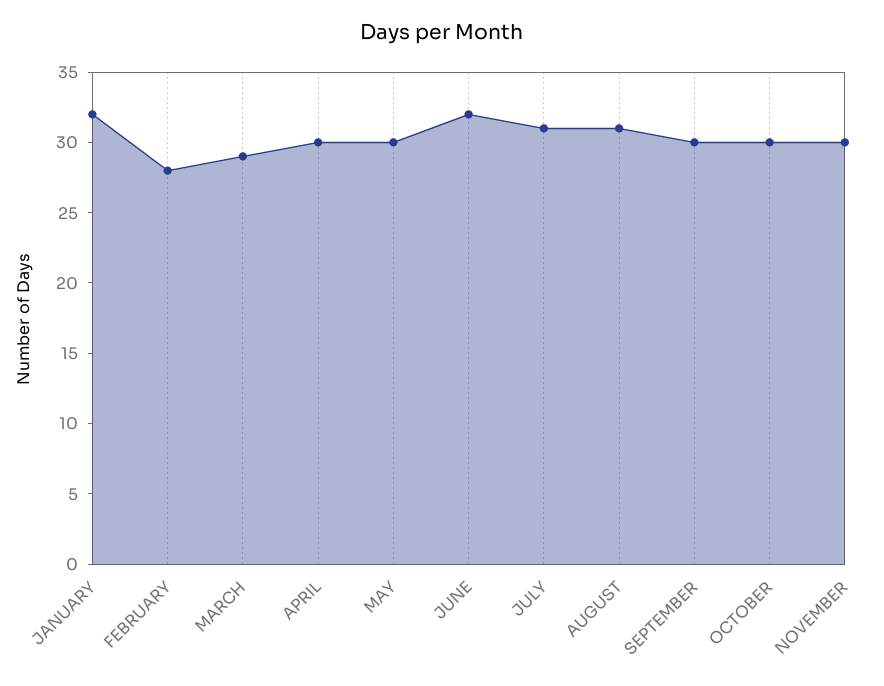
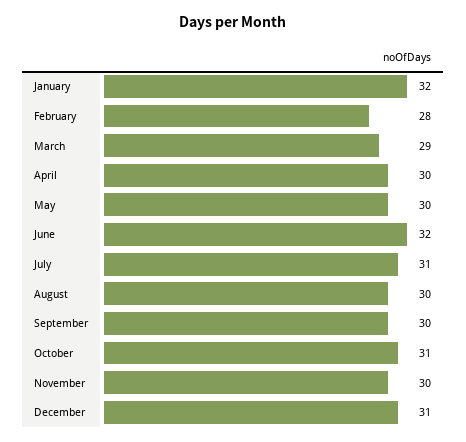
AUGUST: 31 -> 30
OCTOBER: 30 -> 31
December: none -> 31

